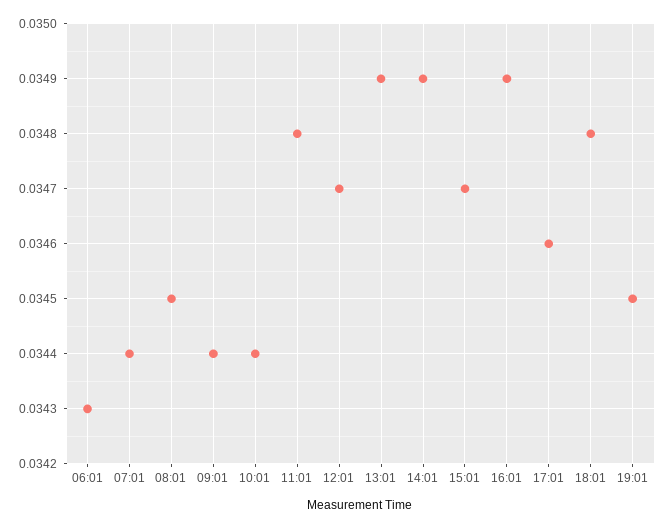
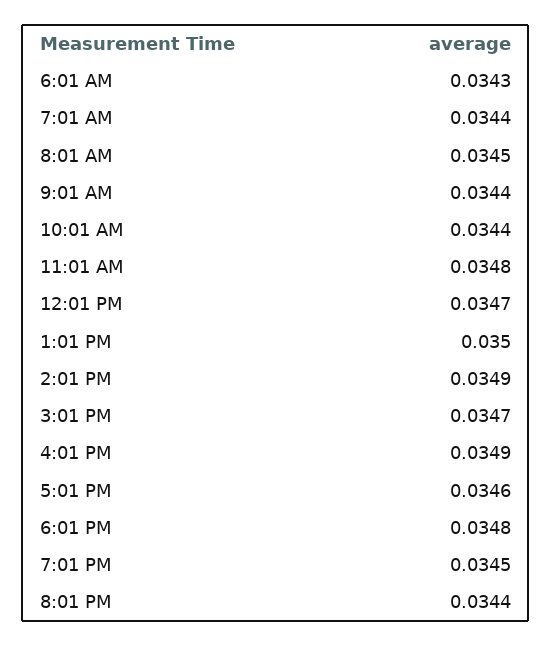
13:01: 0.0349 -> 0.035
8:01 PM: none -> 0.0344

